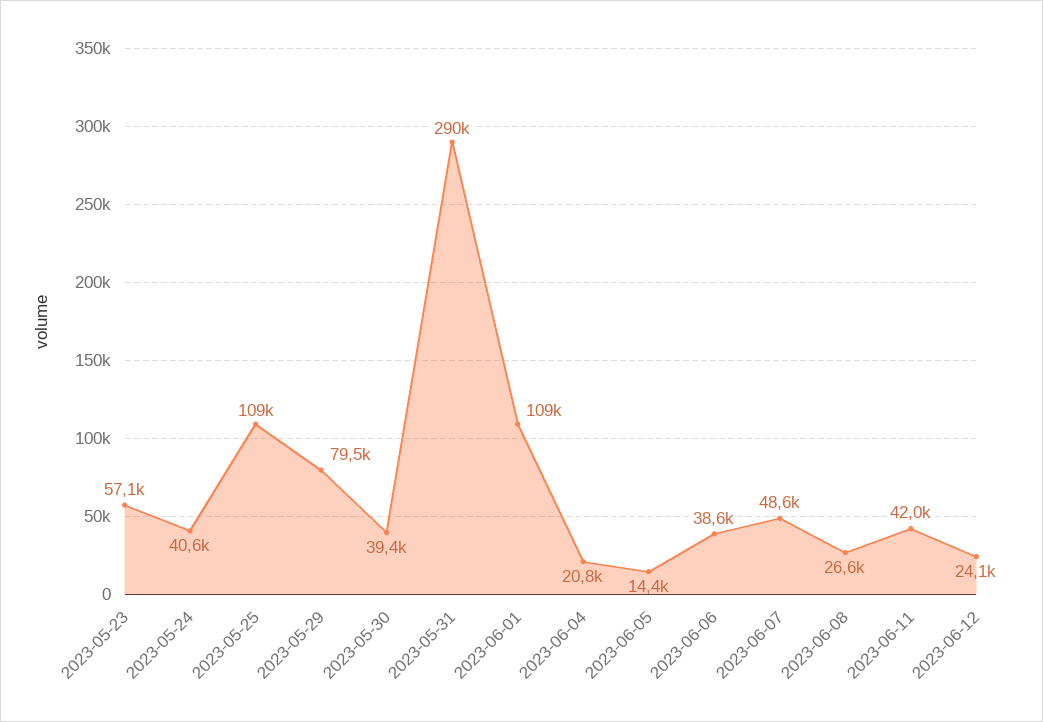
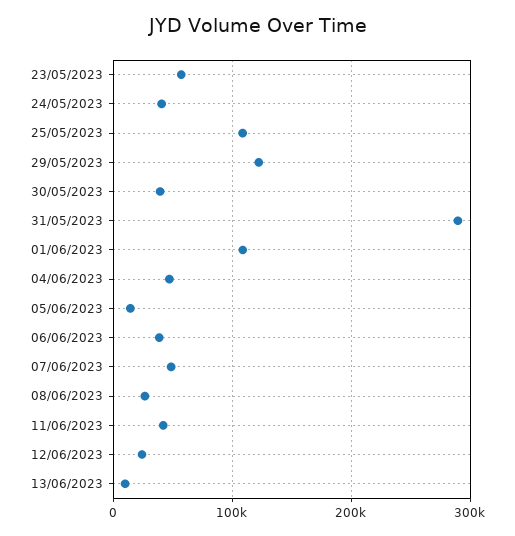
2023-05-29: 79500 -> 120000
2023-06-04: 20800 -> 50000
13/06/2023: none -> 10000

